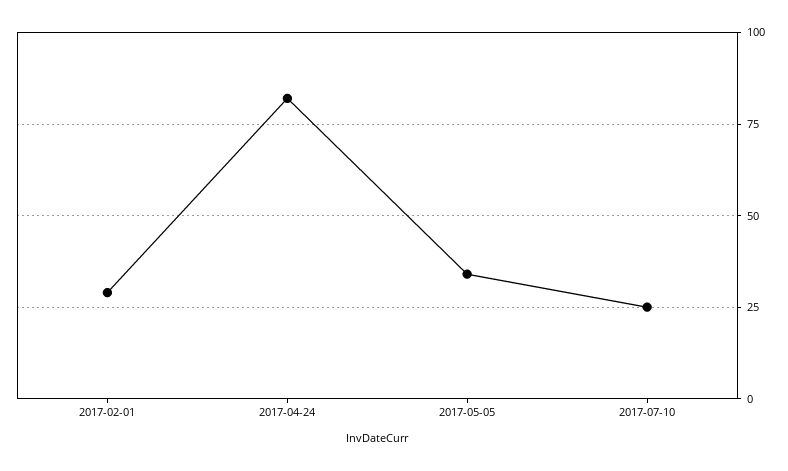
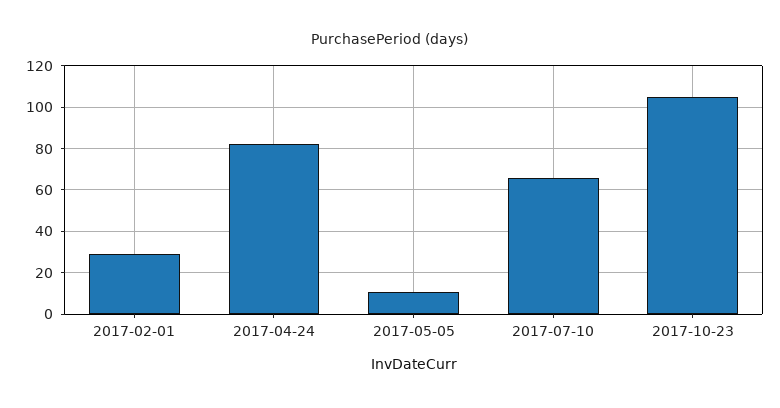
2017-05-05: 35 -> 10
2017-07-10: 25 -> 65
2017-10-23: none -> 105

